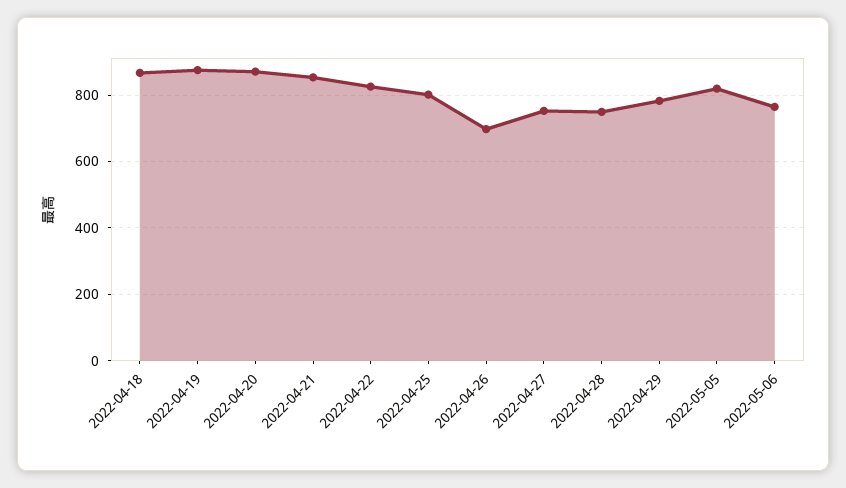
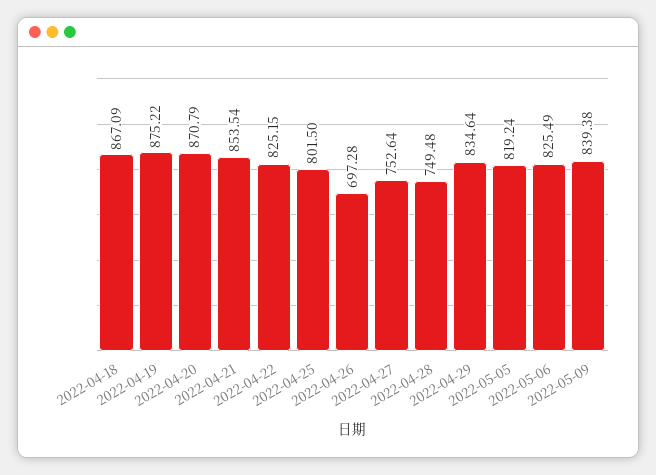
2022-04-29: 780 -> 834.64
2022-05-06: 760 -> 825.49
2022-05-09: none -> 839.38

